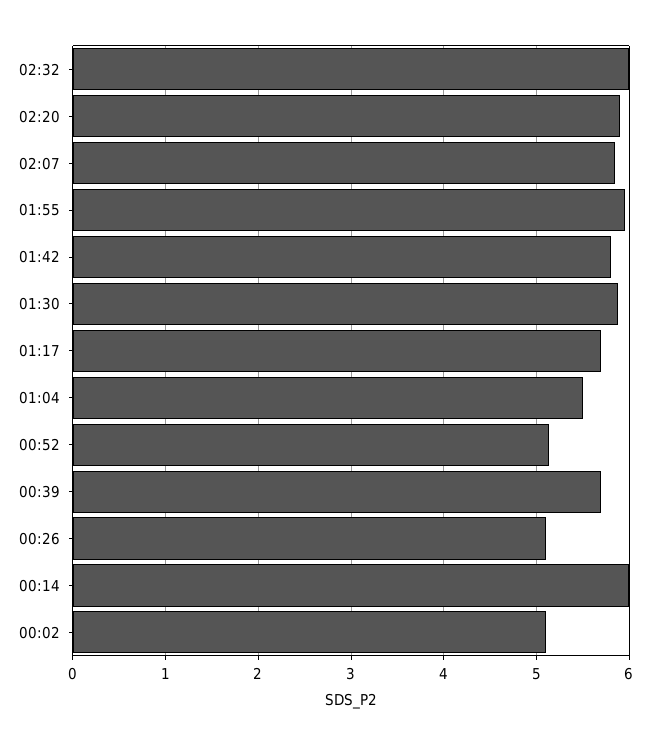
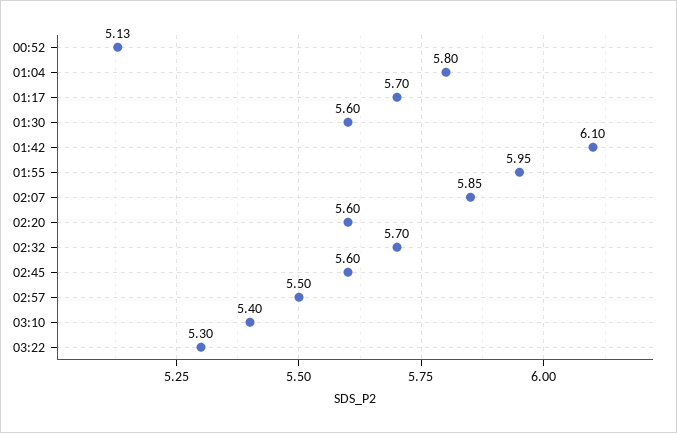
02:32: 6 -> 5.7
02:20: 5.9 -> 5.6
01:42: 5.8 -> 6.1
01:30: 5.9 -> 5.6
01:04: 5.5 -> 5.8
00:39: 5.7 -> none
00:26: 5.1 -> none
00:14: 6 -> none
00:02: 5.1 -> none
02:45: none -> 5.6
02:57: none -> 5.5
03:10: none -> 5.4
03:22: none -> 5.3

